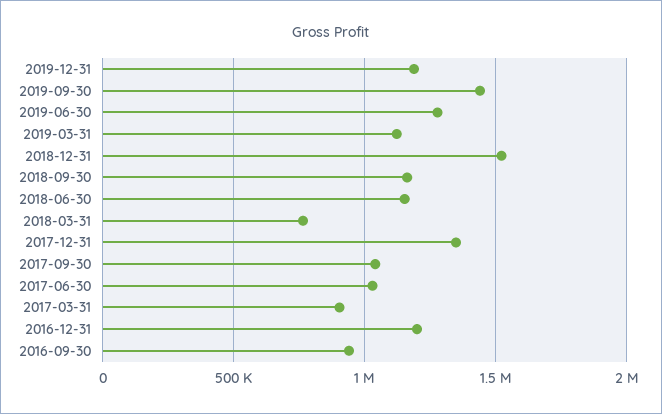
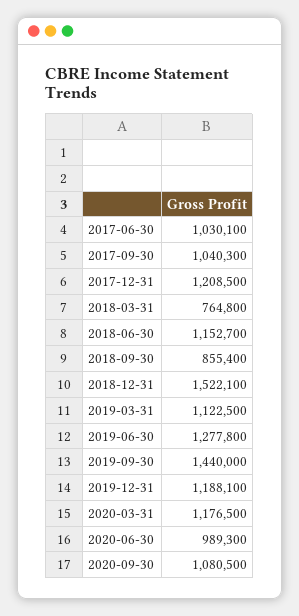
2018-09-30: 1150000 -> 855400
2017-12-31: 1350000 -> 1208500
2017-03-31: 900000 -> none
2016-12-31: 1200000 -> none
2016-09-30: 950000 -> none
2020-03-31: none -> 1176500
2020-06-30: none -> 989300
2020-09-30: none -> 1080500

